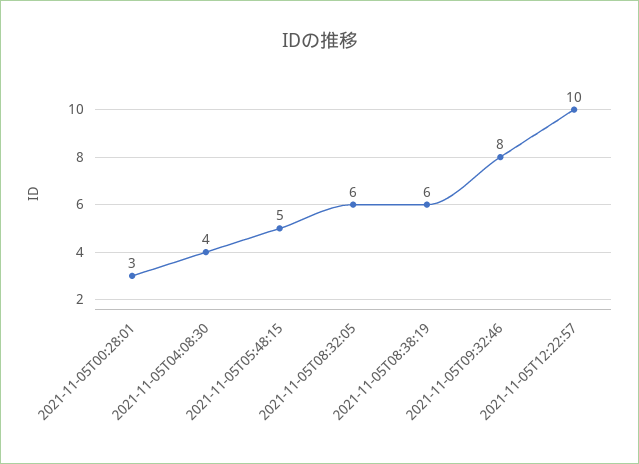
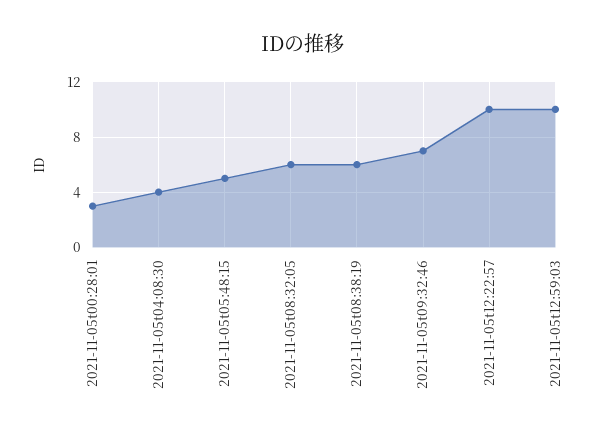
2021-11-05T09:32:46: 8 -> 7
2021-11-05t12:59:03: none -> 10

